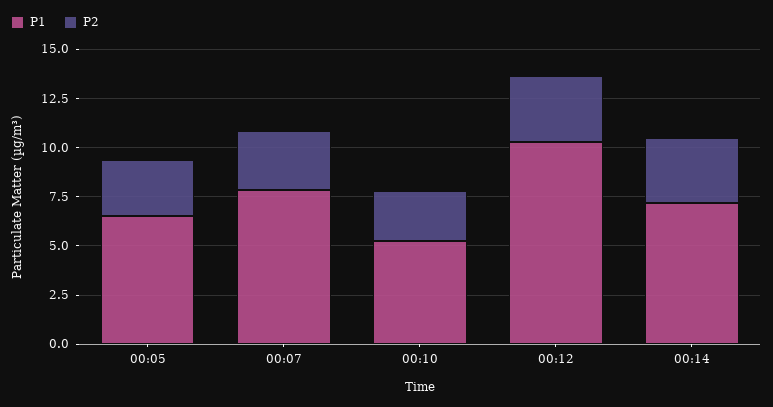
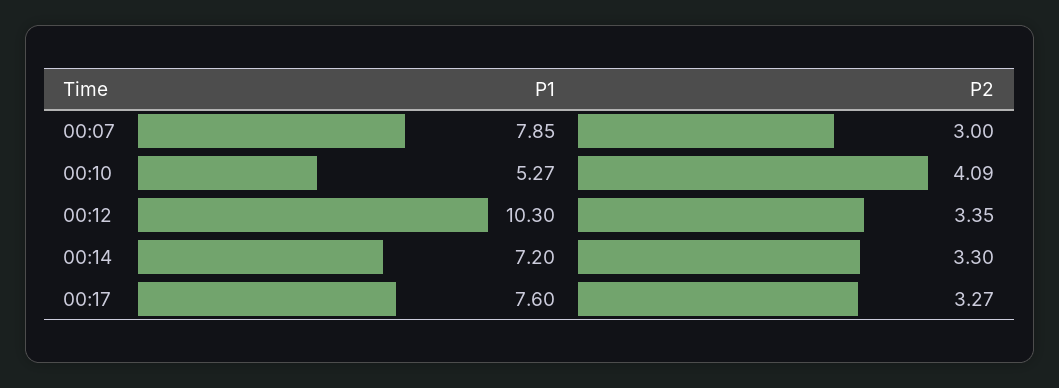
P1, 00:05: 6.5 -> none
P2, 00:05: 3 -> none
P2, 00:10: 2.5 -> 4.09
P1, 00:17: none -> 7.6
P2, 00:17: none -> 3.27

